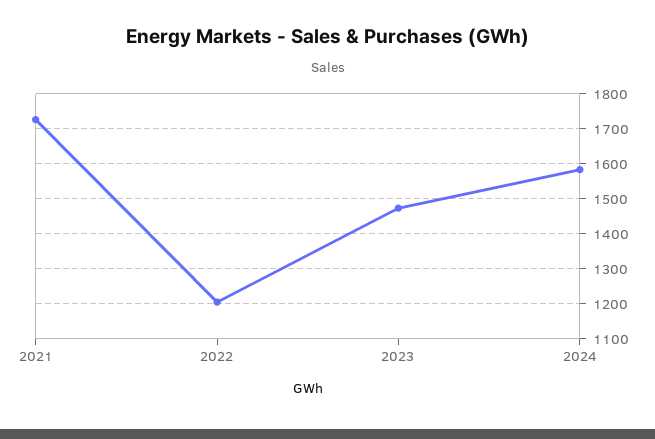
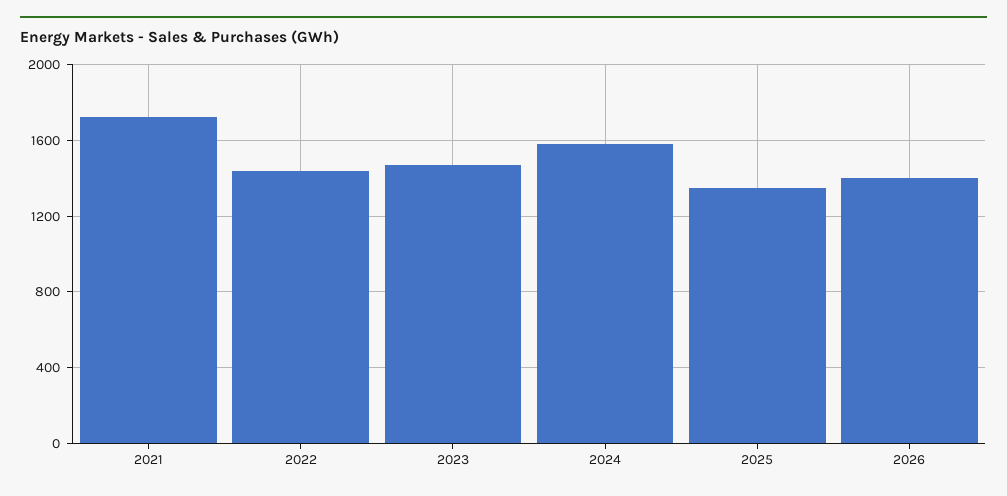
2022: 1200 -> 1450
2025: none -> 1350
2026: none -> 1400

